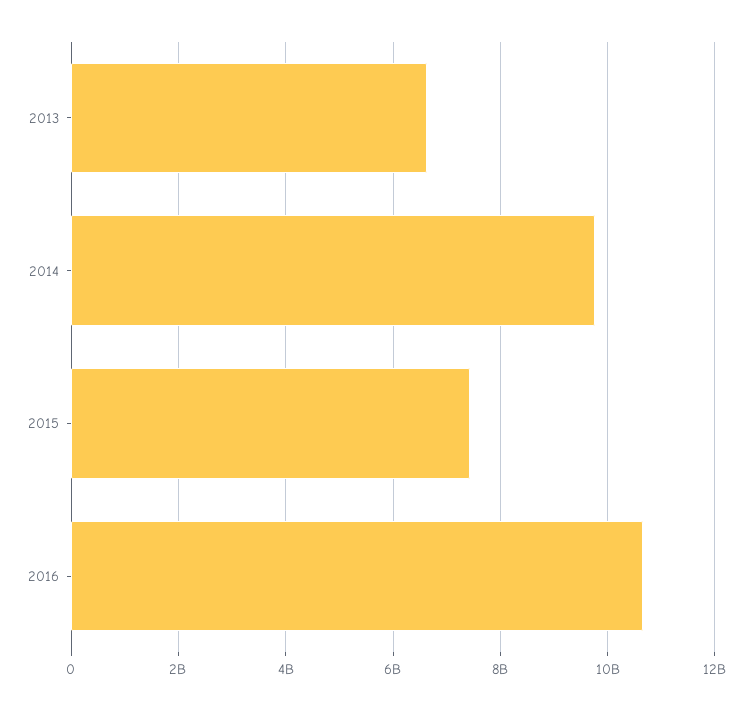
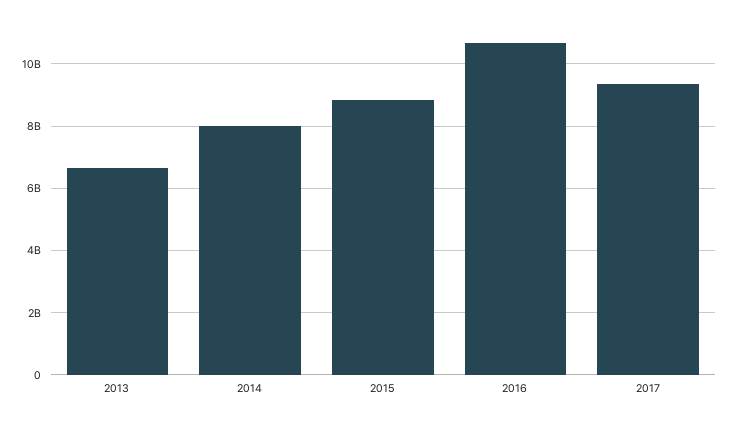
2014: 9800000000 -> 8000000000
2015: 7400000000 -> 8800000000
2017: none -> 9400000000

